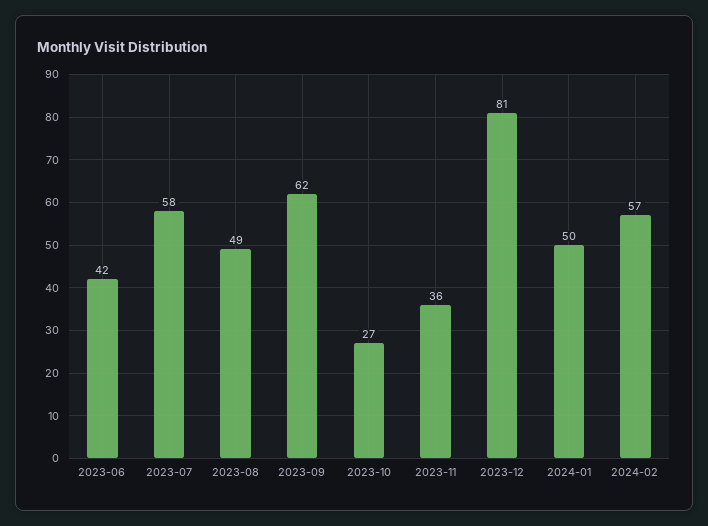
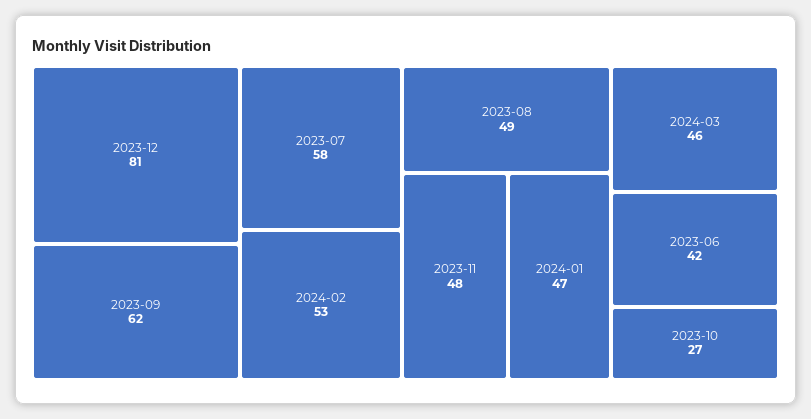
2023-11: 36 -> 48
2024-01: 50 -> 47
2024-02: 57 -> 53
2024-03: none -> 46

